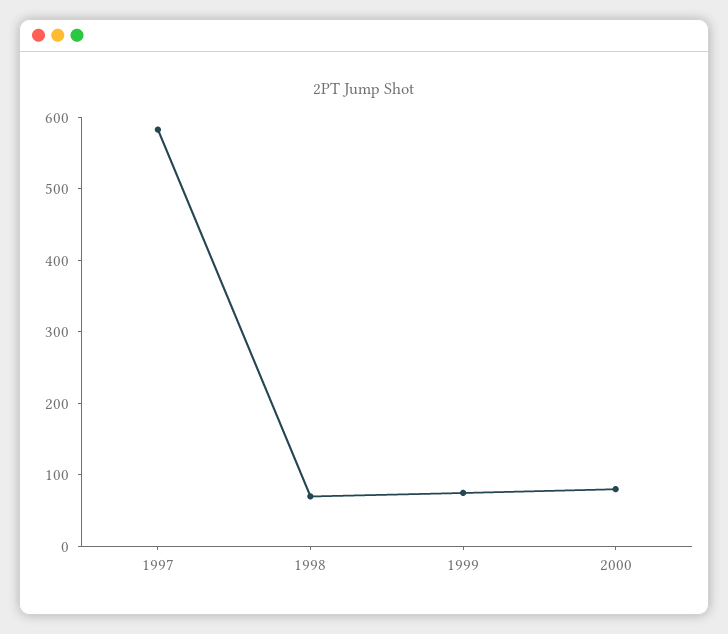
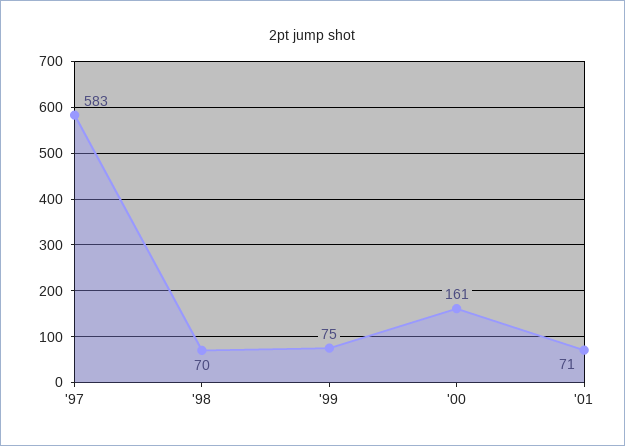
2000: 80 -> 161
'01: none -> 71

